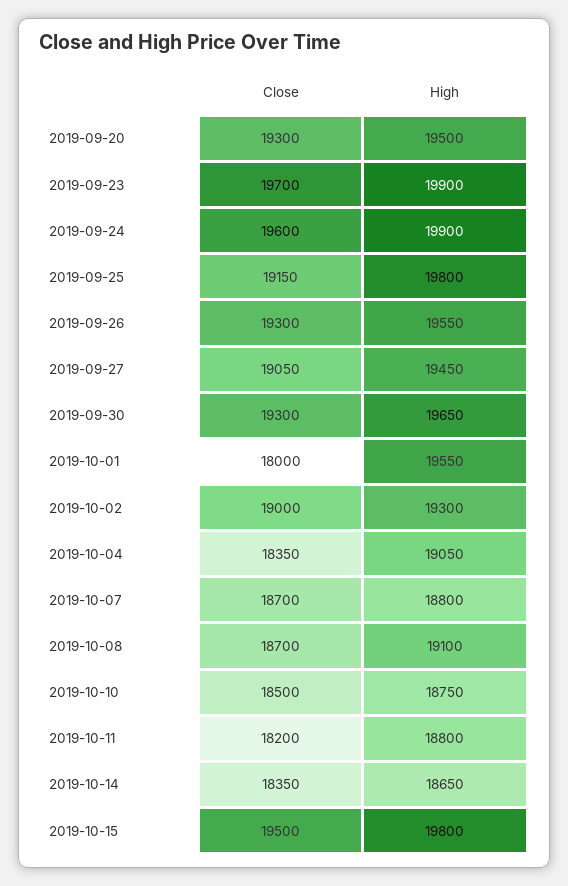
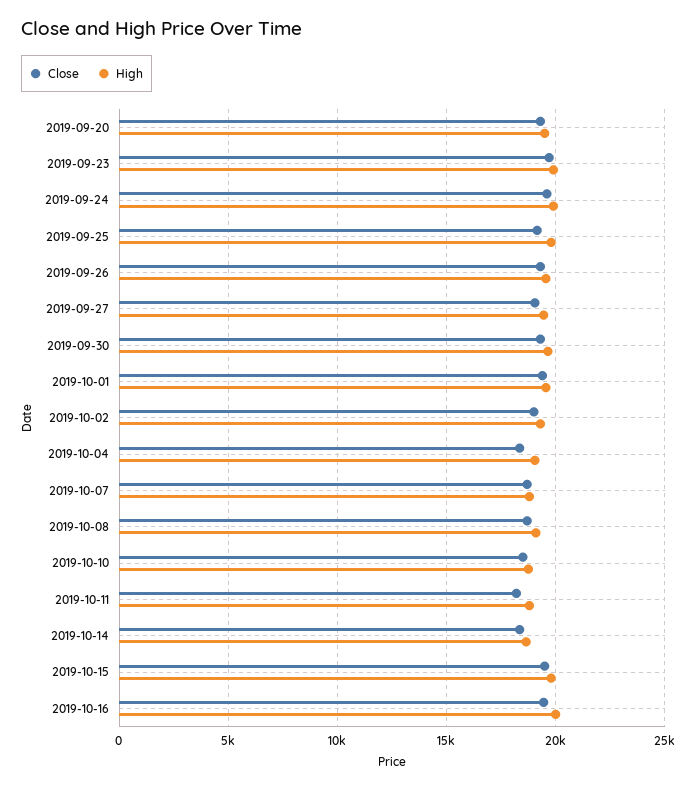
Close, 2019-10-01: 18000 -> 19500
Close, 2019-10-16: none -> 19500
High, 2019-10-16: none -> 20000

